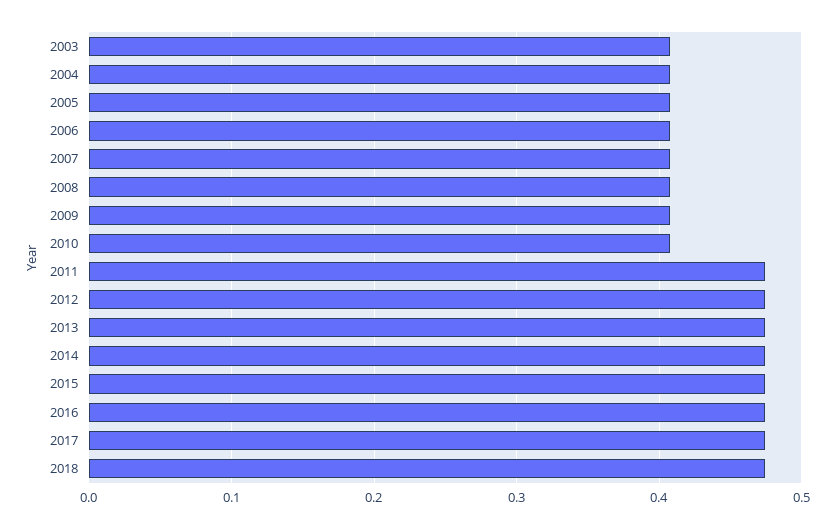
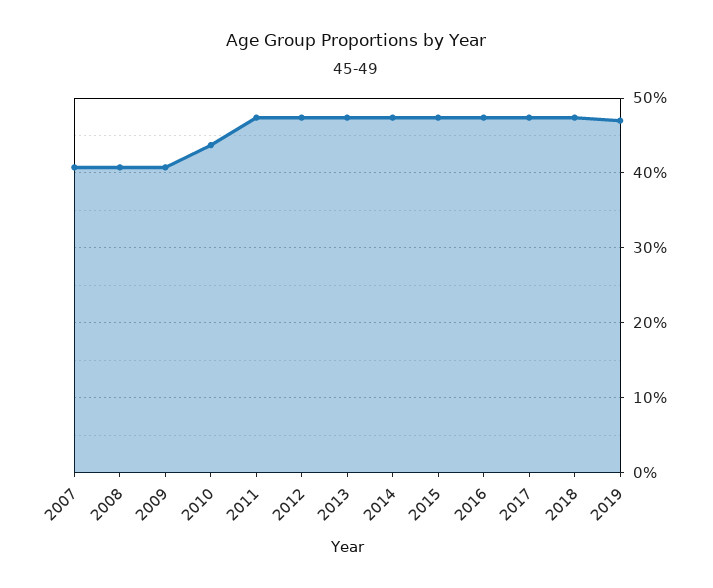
2003: 0.41 -> none
2004: 0.41 -> none
2005: 0.41 -> none
2006: 0.41 -> none
2010: 0.41 -> 0.44
2019: none -> 0.47

